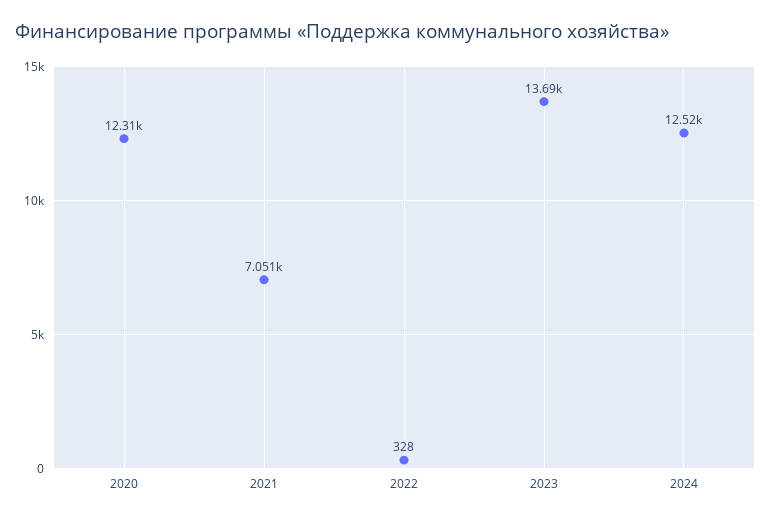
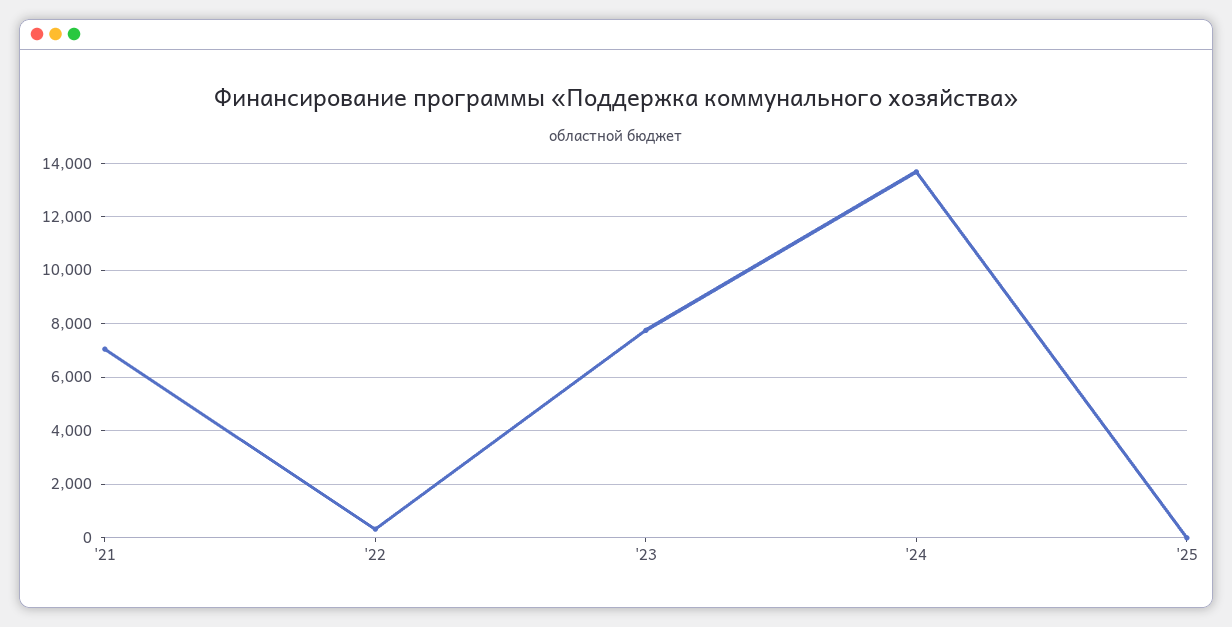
2020: 12310 -> none
2023: 13690 -> 7750
2024: 12520 -> 13750
'25: none -> 0

